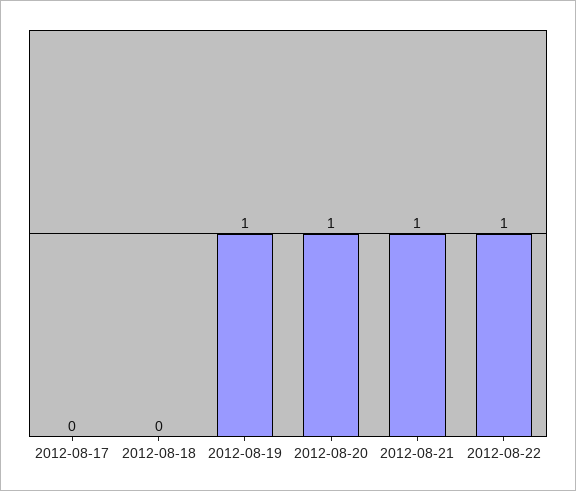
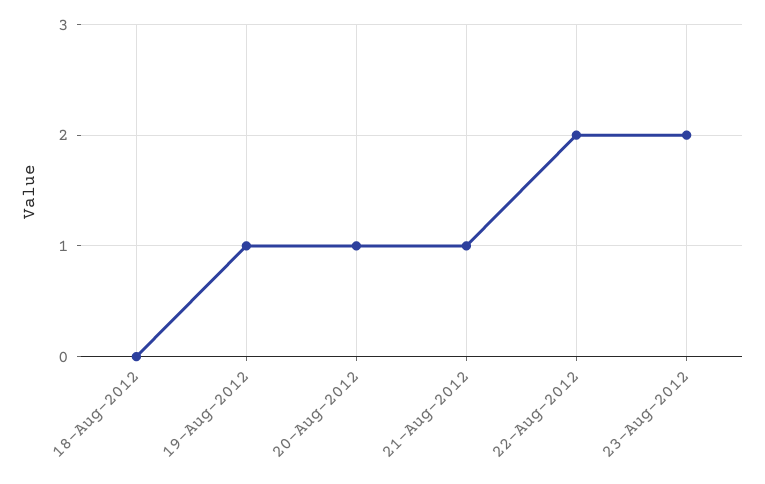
2012-08-17: 0 -> none
2012-08-22: 1 -> 2
23-Aug-2012: none -> 2

